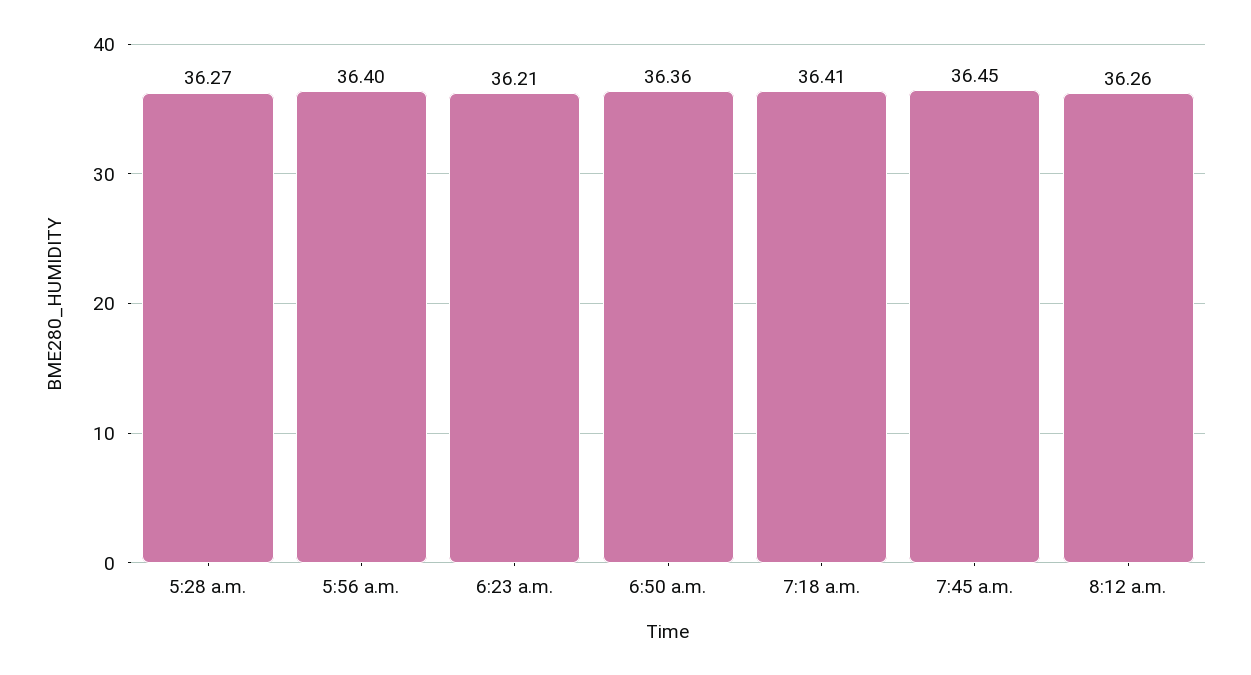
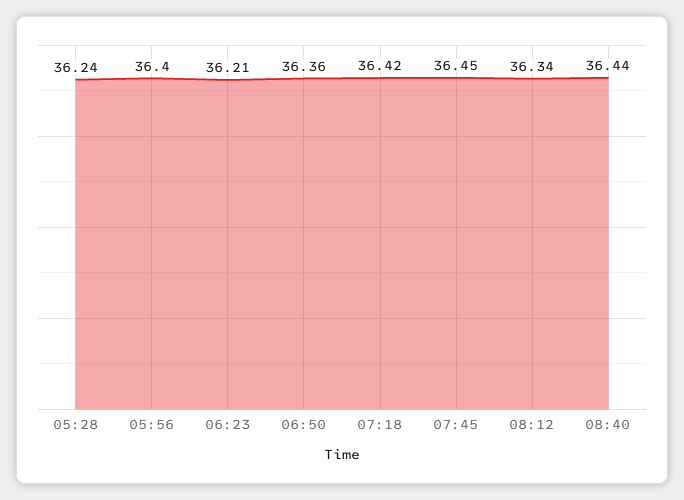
5:28 a.m.: 36.27 -> 36.24
7:18 a.m.: 36.41 -> 36.42
8:12 a.m.: 36.26 -> 36.34
08:40: none -> 36.44

